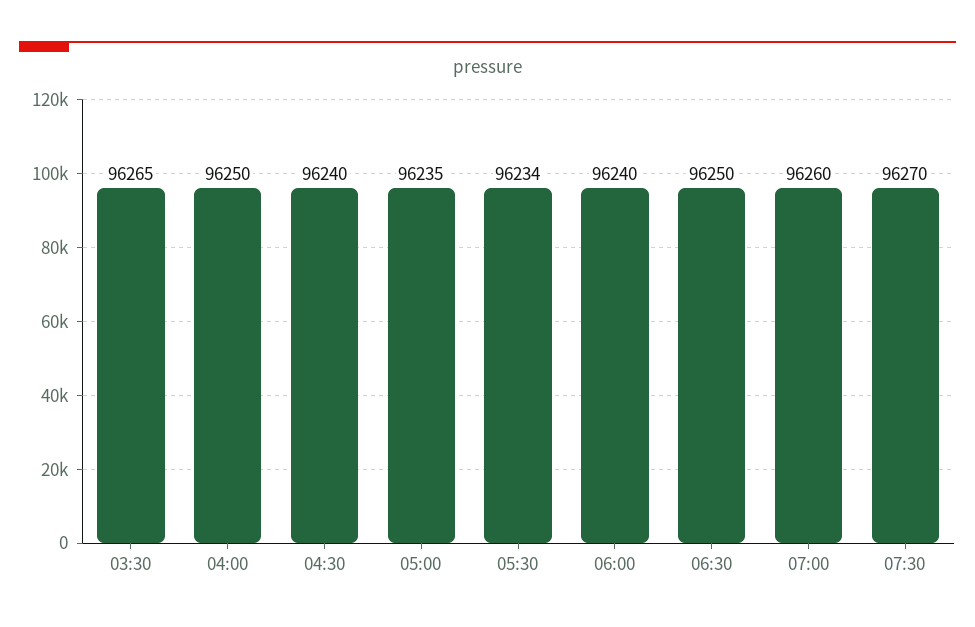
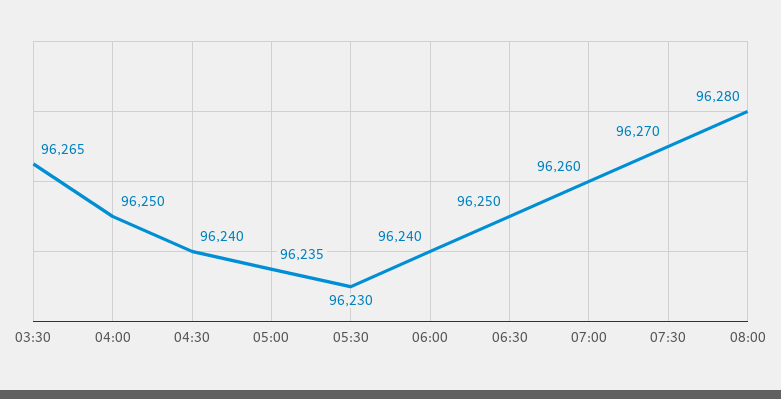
05:30: 96234 -> 96230
08:00: none -> 96280

